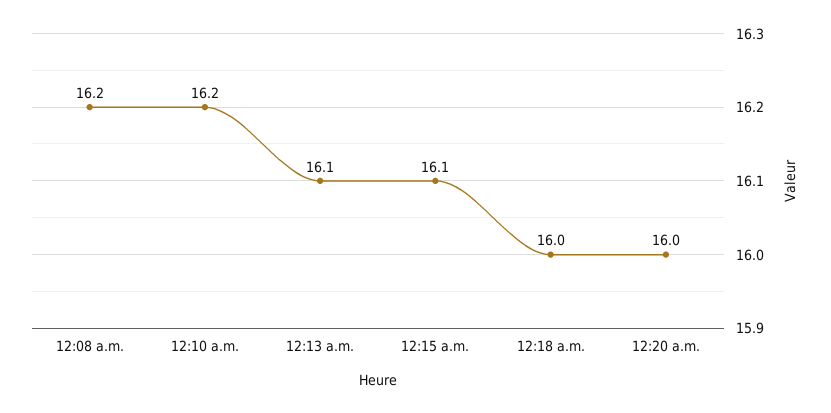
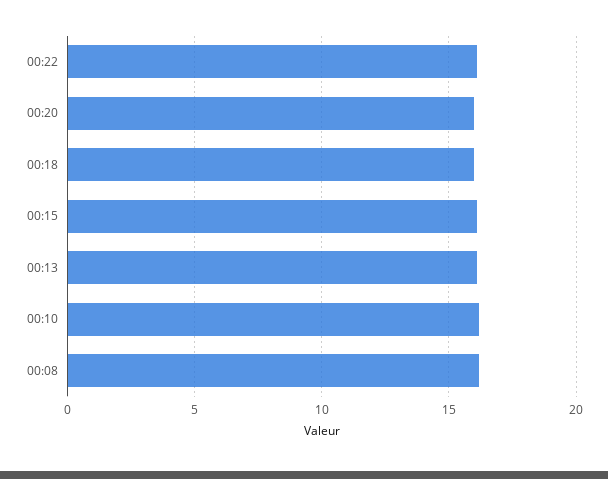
00:22: none -> 16

